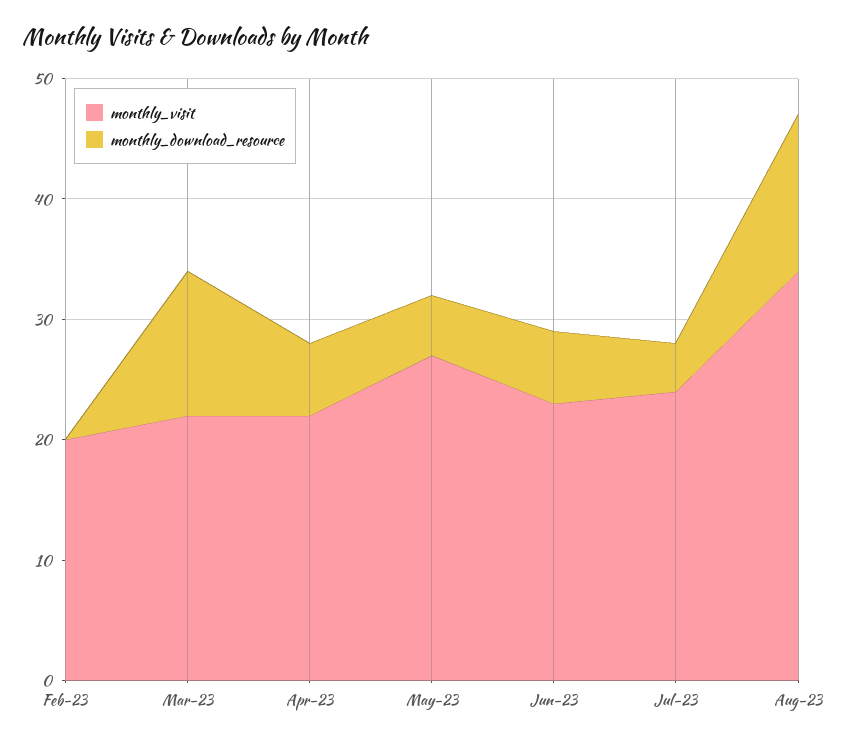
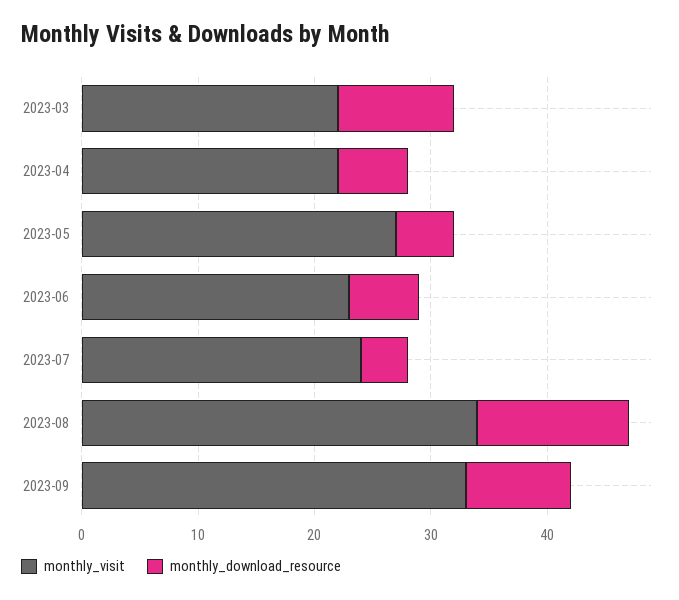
monthly_visit, Feb-23: 20 -> none
monthly_download_resource, Feb-23: 0 -> none
monthly_download_resource, Mar-23: 12 -> 10
monthly_visit, 2023-09: none -> 33
monthly_download_resource, 2023-09: none -> 9

